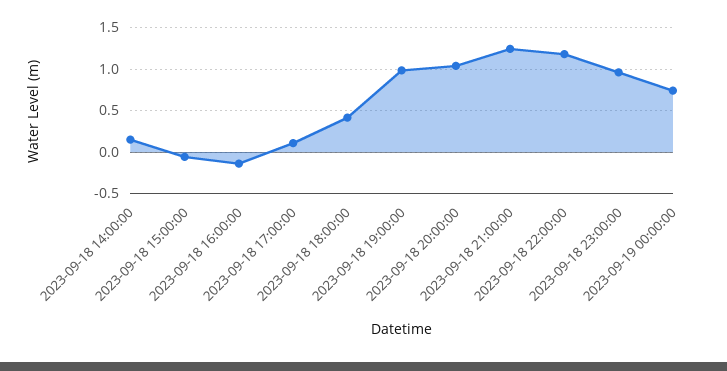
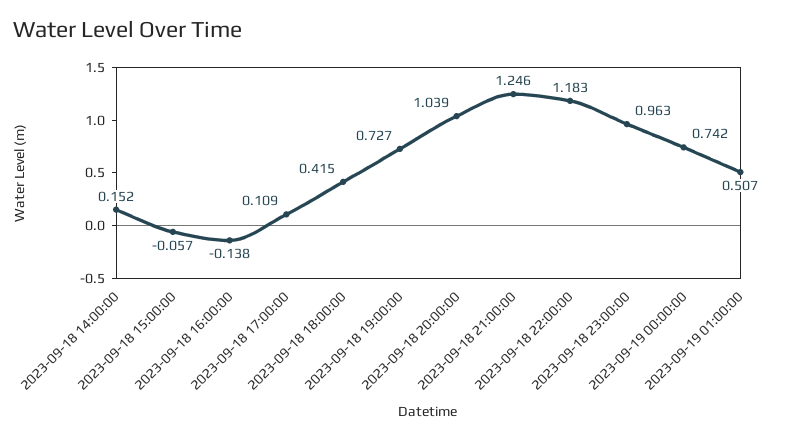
2023-09-18 19:00:00: 1 -> 0.727
2023-09-19 01:00:00: none -> 0.507

